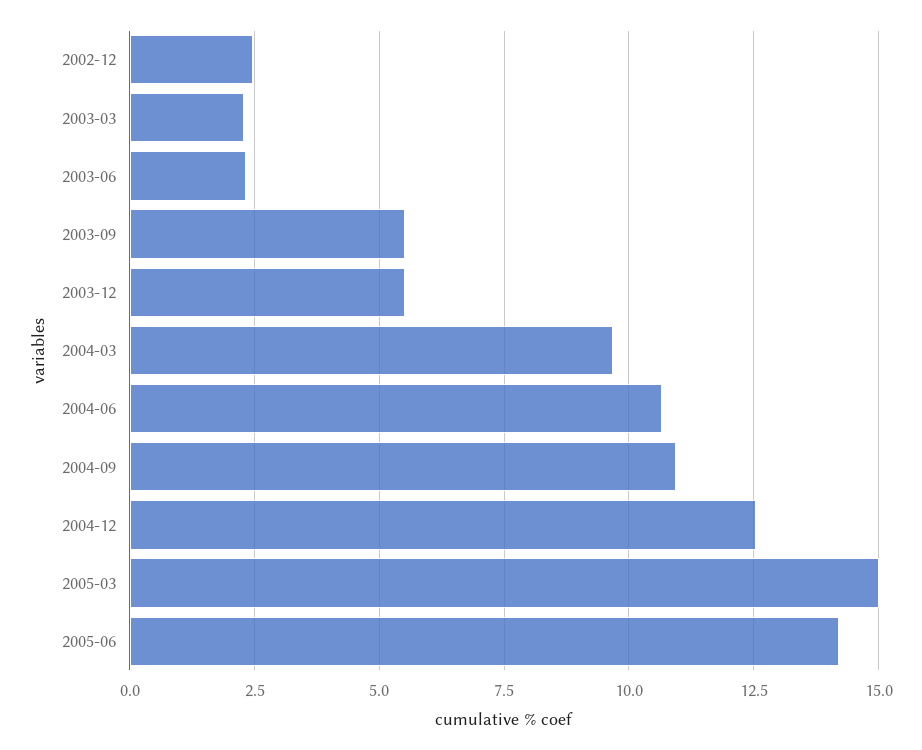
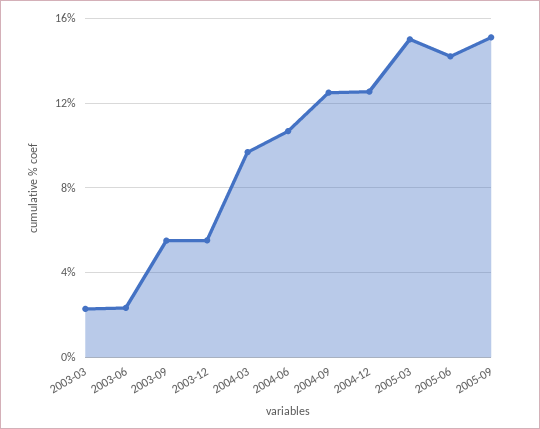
2002-12: 2.5 -> none
2004-09: 11 -> 12.5
2005-09: none -> 15

